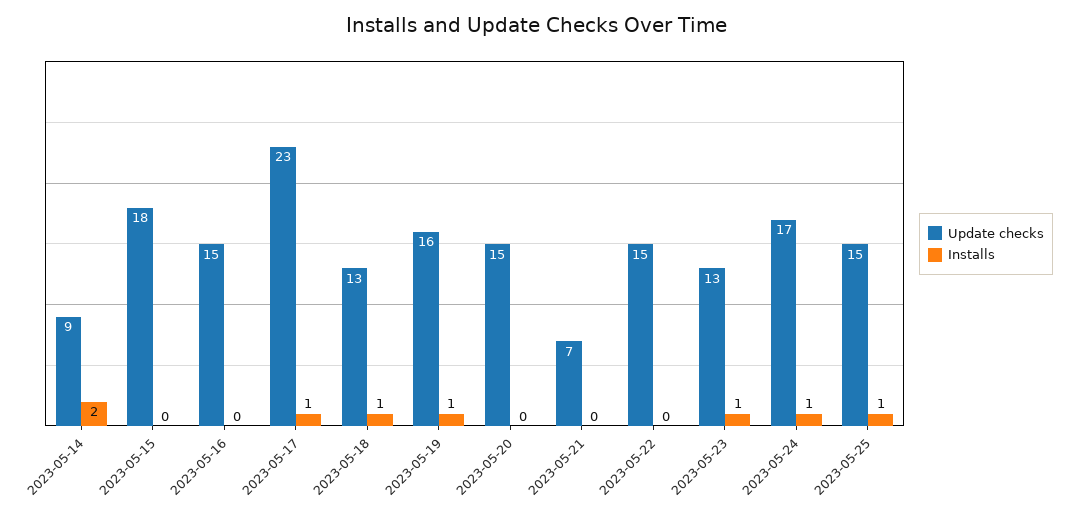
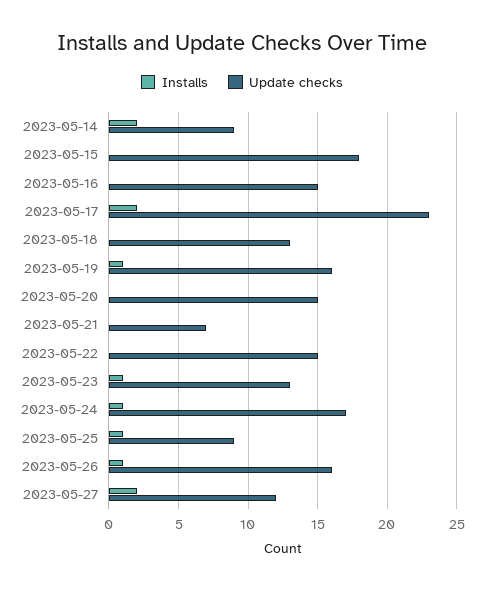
Installs, 2023-05-17: 1 -> 2
Installs, 2023-05-18: 1 -> 0
Update checks, 2023-05-25: 15 -> 9
Installs, 2023-05-26: none -> 1
Update checks, 2023-05-26: none -> 16
Installs, 2023-05-27: none -> 2
Update checks, 2023-05-27: none -> 12

